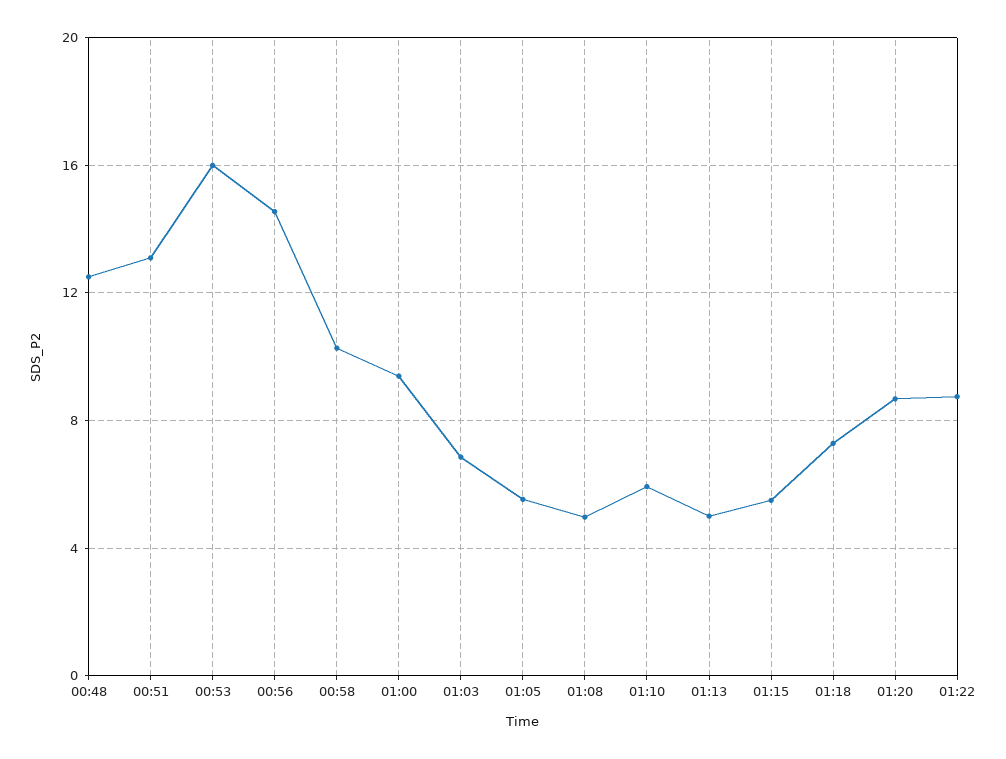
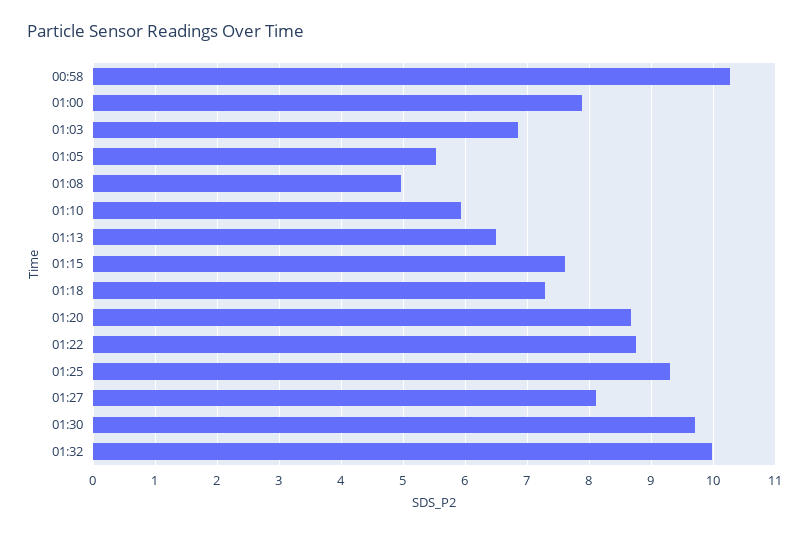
00:48: 12.5 -> none
00:51: 13 -> none
00:53: 16 -> none
00:56: 14.5 -> none
01:00: 9.5 -> 7.9
01:13: 5 -> 6.5
01:15: 5.5 -> 7.6
01:25: none -> 9.3
01:27: none -> 8.1
01:30: none -> 9.7
01:32: none -> 10

